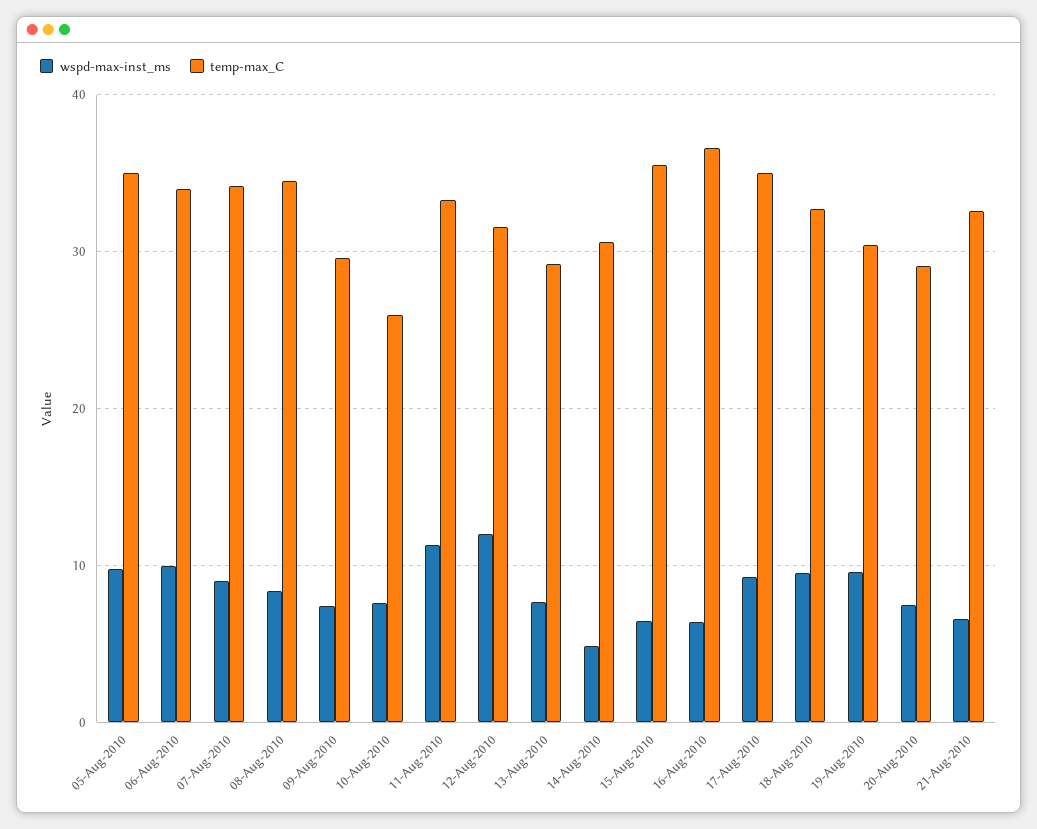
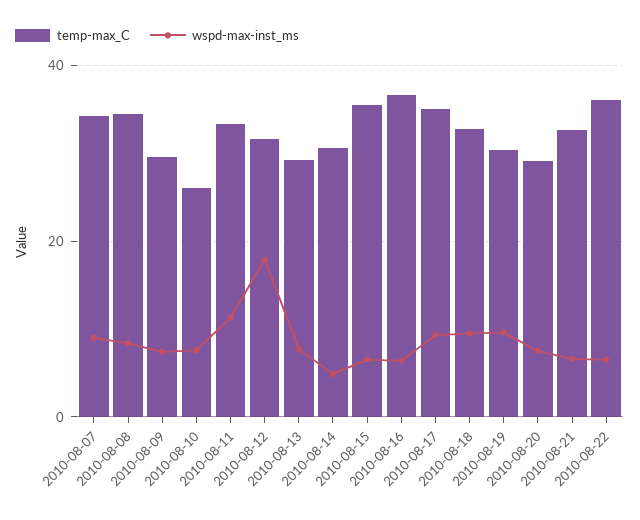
wspd-max-inst_ms, 05-Aug-2010: 10 -> none
temp-max_C, 05-Aug-2010: 35 -> none
wspd-max-inst_ms, 06-Aug-2010: 10 -> none
temp-max_C, 06-Aug-2010: 34 -> none
wspd-max-inst_ms, 12-Aug-2010: 12 -> 18
temp-max_C, 2010-08-22: none -> 36
wspd-max-inst_ms, 2010-08-22: none -> 6

